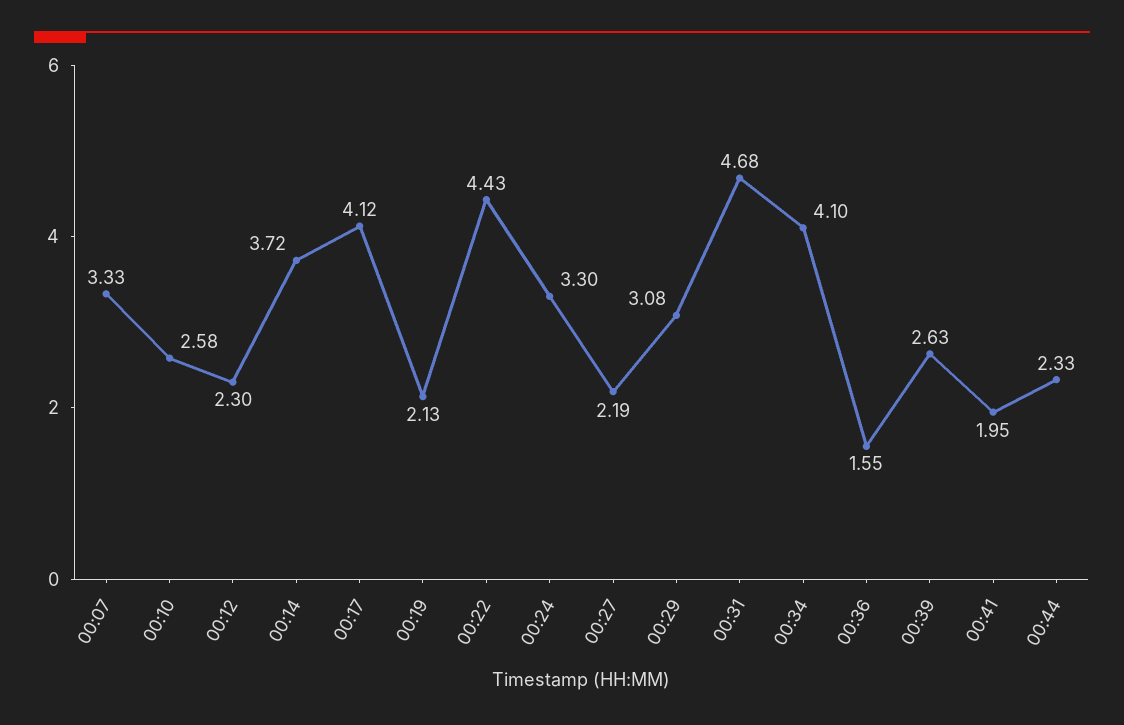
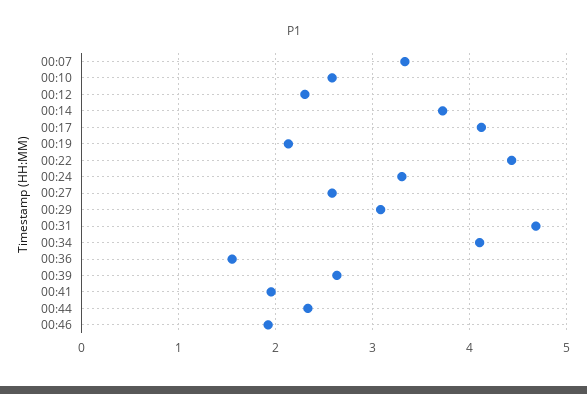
00:27: 2.19 -> 2.6
00:46: none -> 1.9

